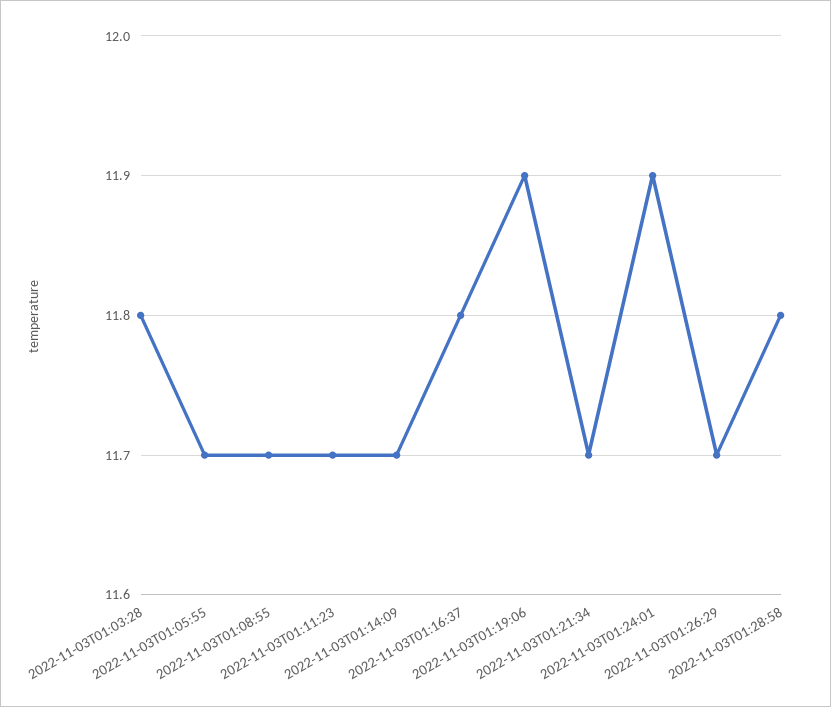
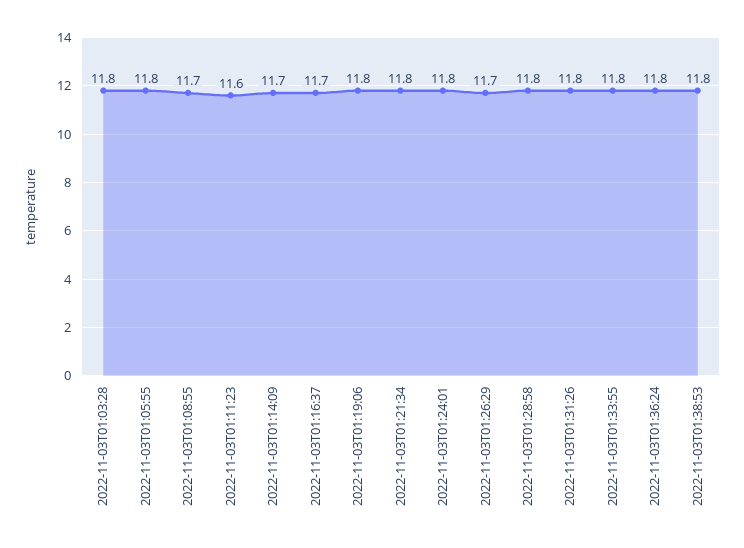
2022-11-03T01:05:55: 11.7 -> 11.8
2022-11-03T01:11:23: 11.7 -> 11.6
2022-11-03T01:16:37: 11.8 -> 11.7
2022-11-03T01:19:06: 11.9 -> 11.8
2022-11-03T01:21:34: 11.7 -> 11.8
2022-11-03T01:24:01: 11.9 -> 11.8
2022-11-03T01:31:26: none -> 11.8
2022-11-03T01:33:55: none -> 11.8
2022-11-03T01:36:24: none -> 11.8
2022-11-03T01:38:53: none -> 11.8

